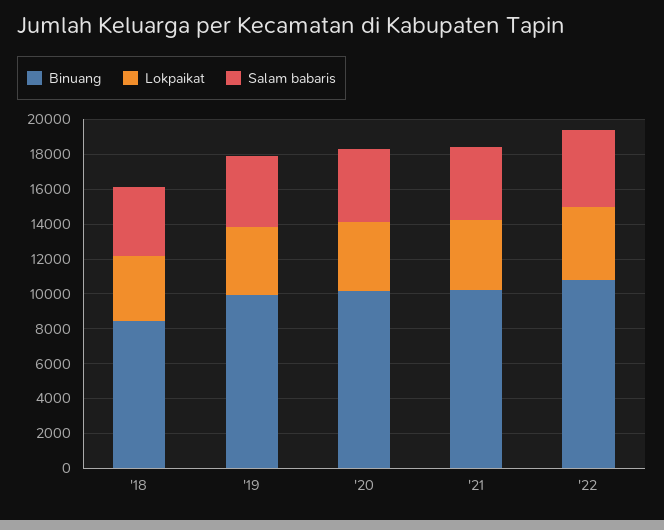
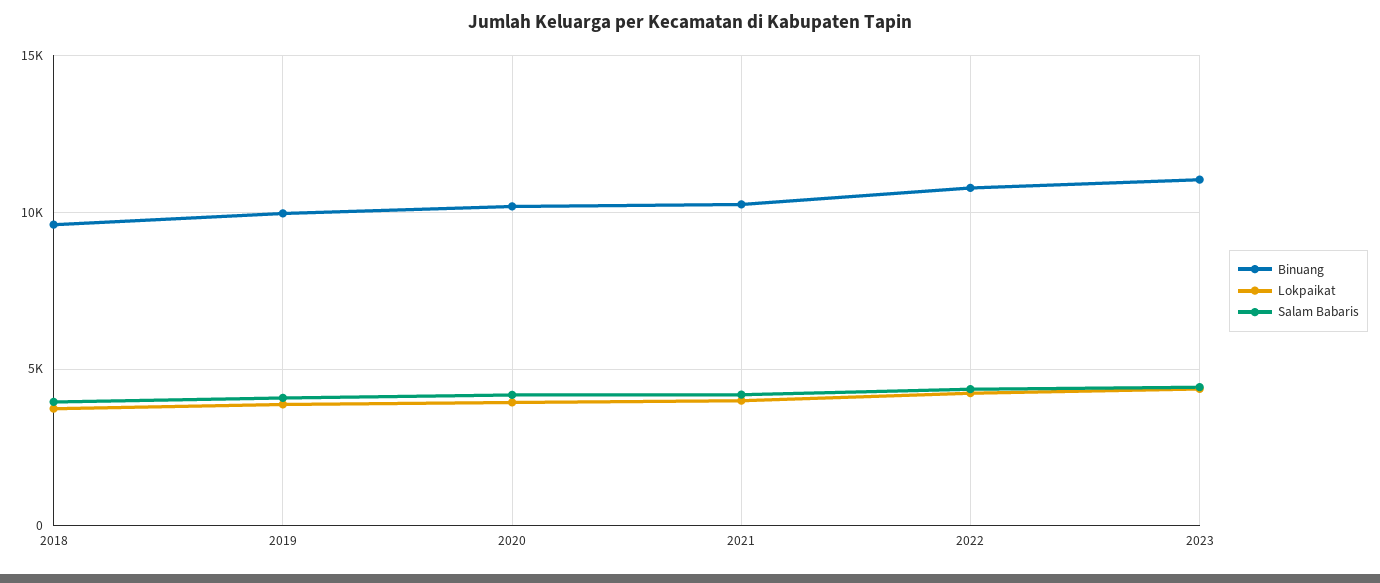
Binuang, '18: 8500 -> 9500
Binuang, 2023: none -> 11000
Lokpaikat, 2023: none -> 4500
Salam babaris, 2023: none -> 4500

